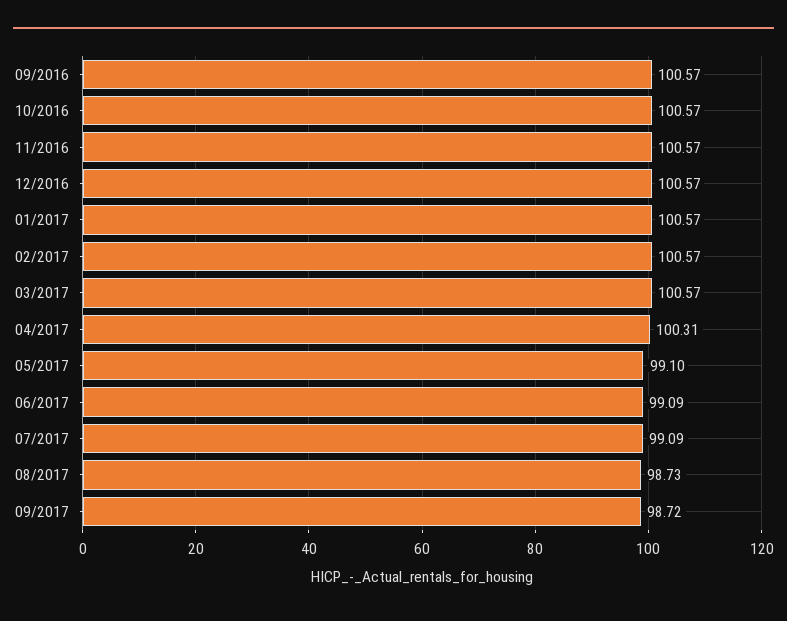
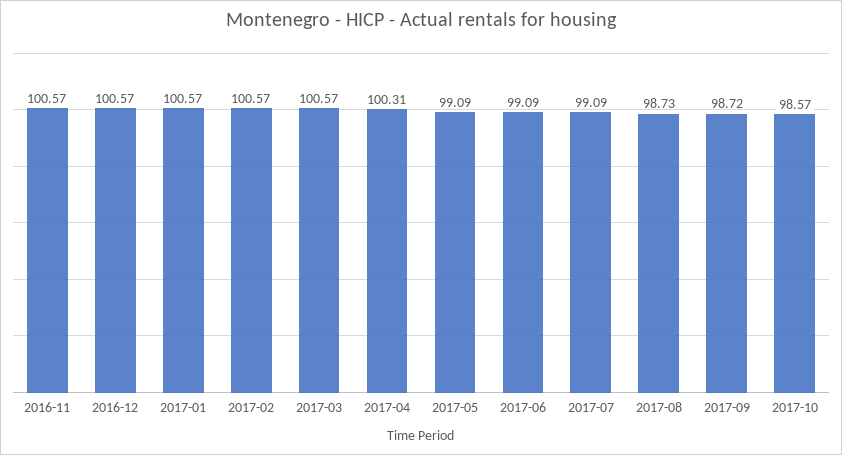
09/2016: 100.57 -> none
10/2016: 100.57 -> none
05/2017: 99.1 -> 99.09
2017-10: none -> 98.57

